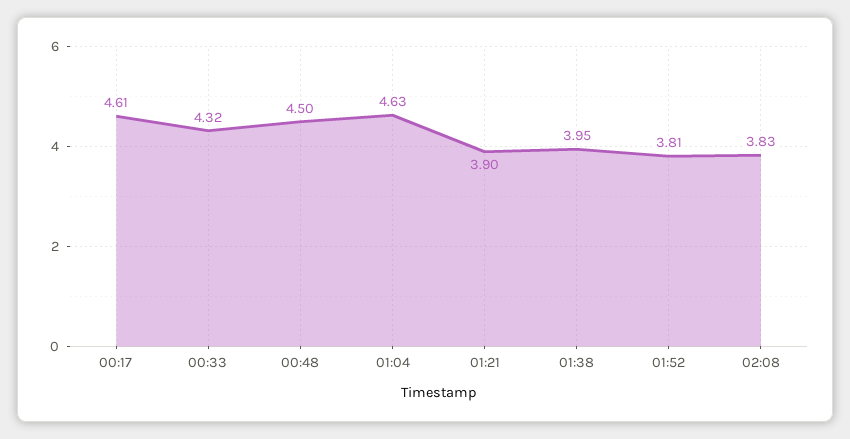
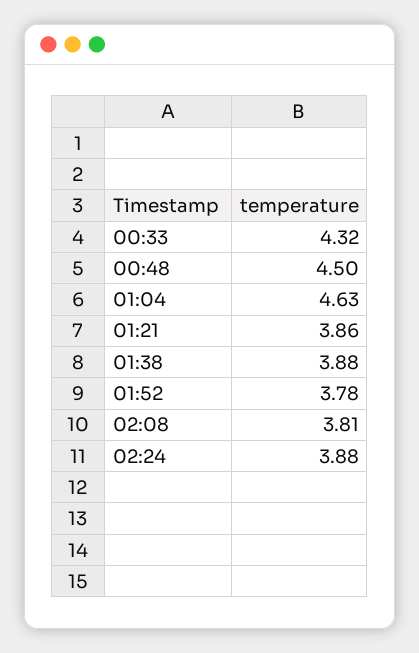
00:17: 4.61 -> none
01:21: 3.9 -> 3.86
01:38: 3.95 -> 3.88
01:52: 3.81 -> 3.78
02:08: 3.83 -> 3.81
02:24: none -> 3.88

